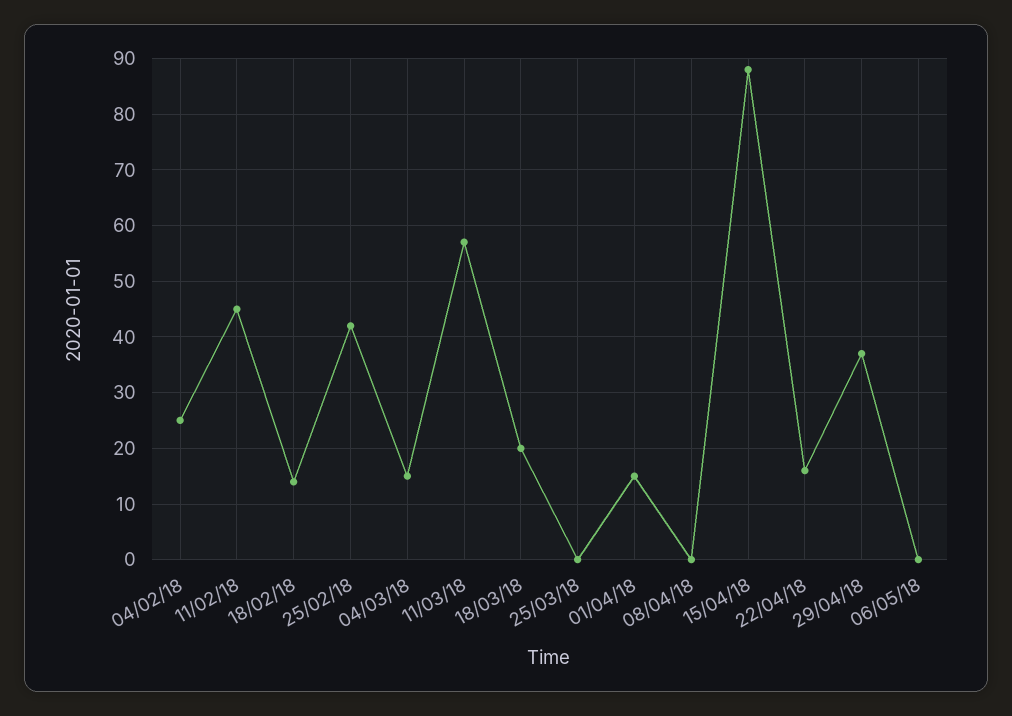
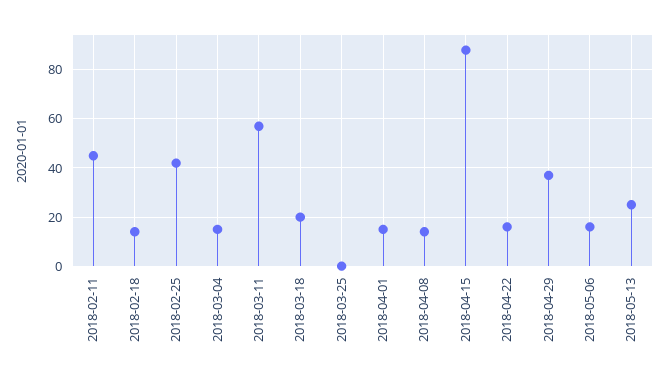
04/02/18: 25 -> none
08/04/18: 0 -> 15
06/05/18: 0 -> 15
2018-05-13: none -> 25

